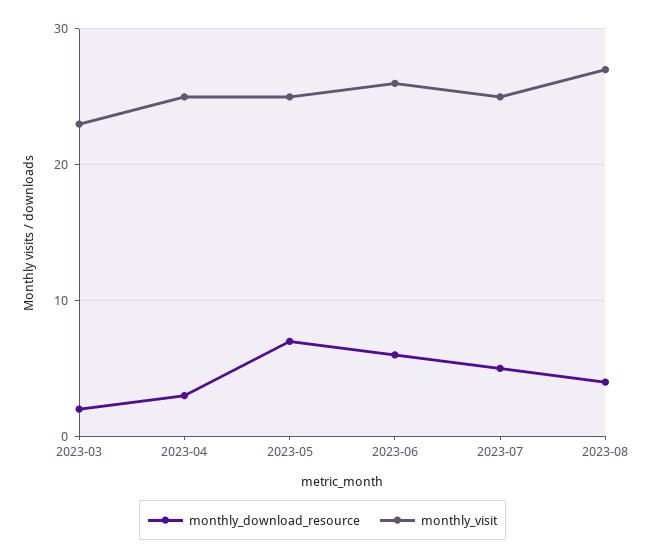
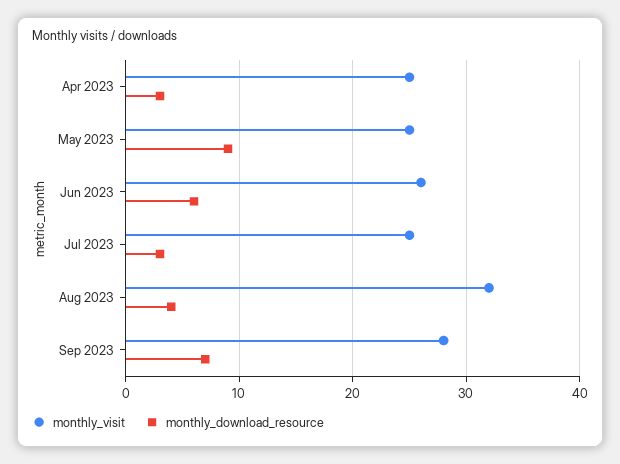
monthly_download_resource, 2023-03: 2 -> none
monthly_visit, 2023-03: 23 -> none
monthly_download_resource, 2023-05: 7 -> 9
monthly_download_resource, 2023-07: 5 -> 3
monthly_visit, 2023-08: 27 -> 32
monthly_visit, Sep 2023: none -> 28
monthly_download_resource, Sep 2023: none -> 7

